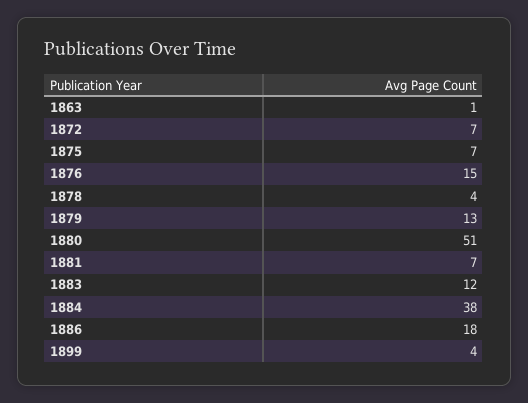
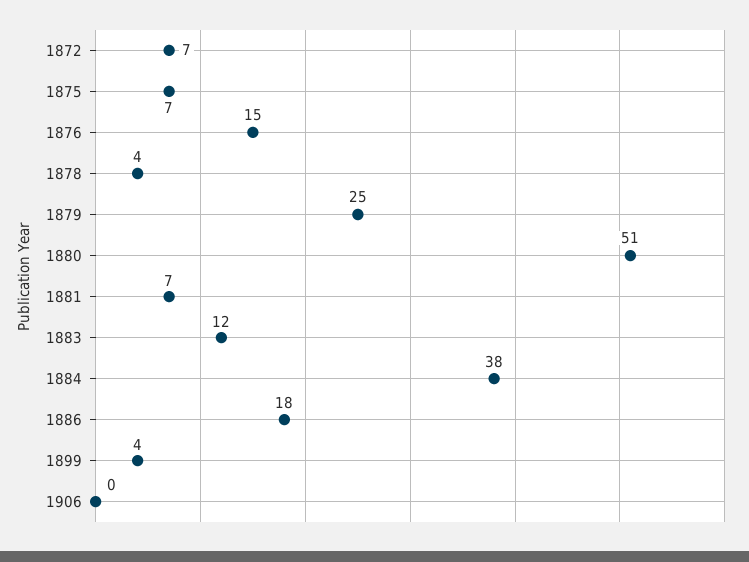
1863: 1 -> none
1879: 13 -> 25
1906: none -> 0

